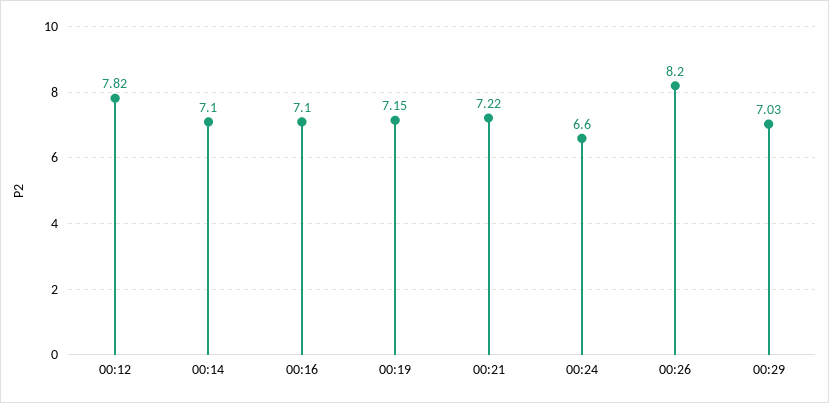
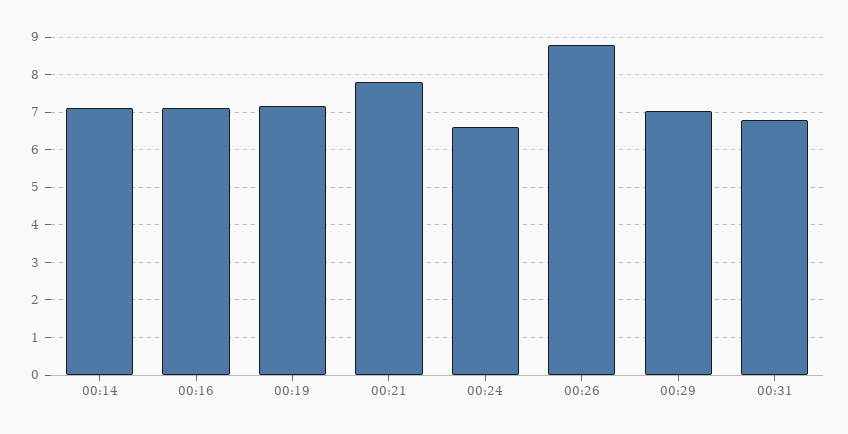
00:12: 7.82 -> none
00:21: 7.22 -> 7.8
00:26: 8.2 -> 8.8
00:31: none -> 6.8

